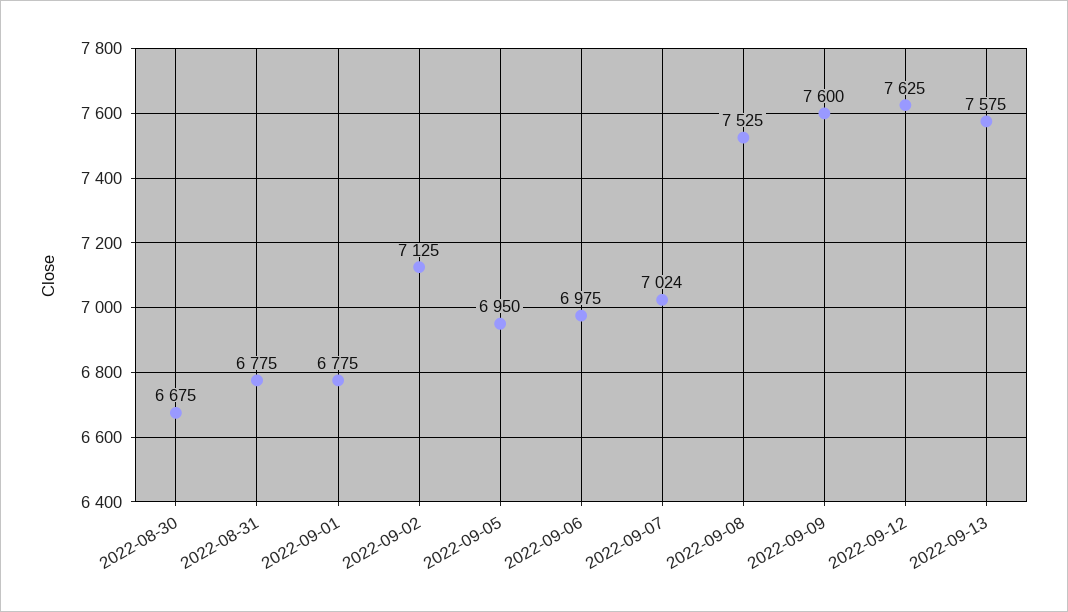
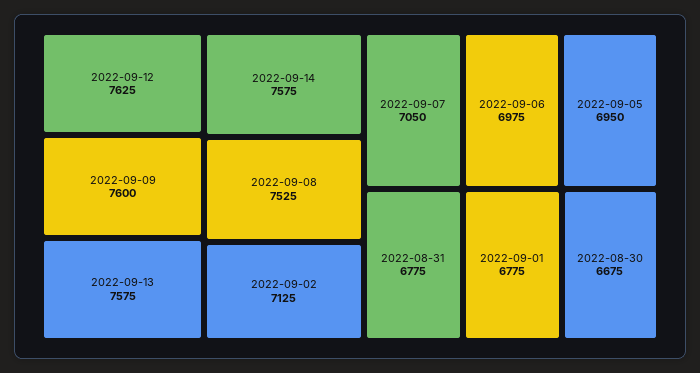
2022-09-07: 7024 -> 7050
2022-09-14: none -> 7575

